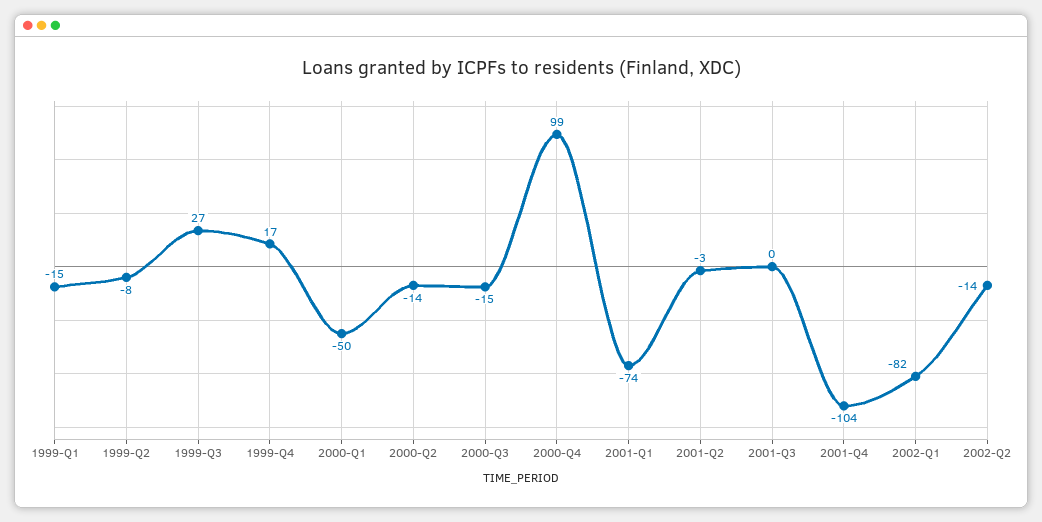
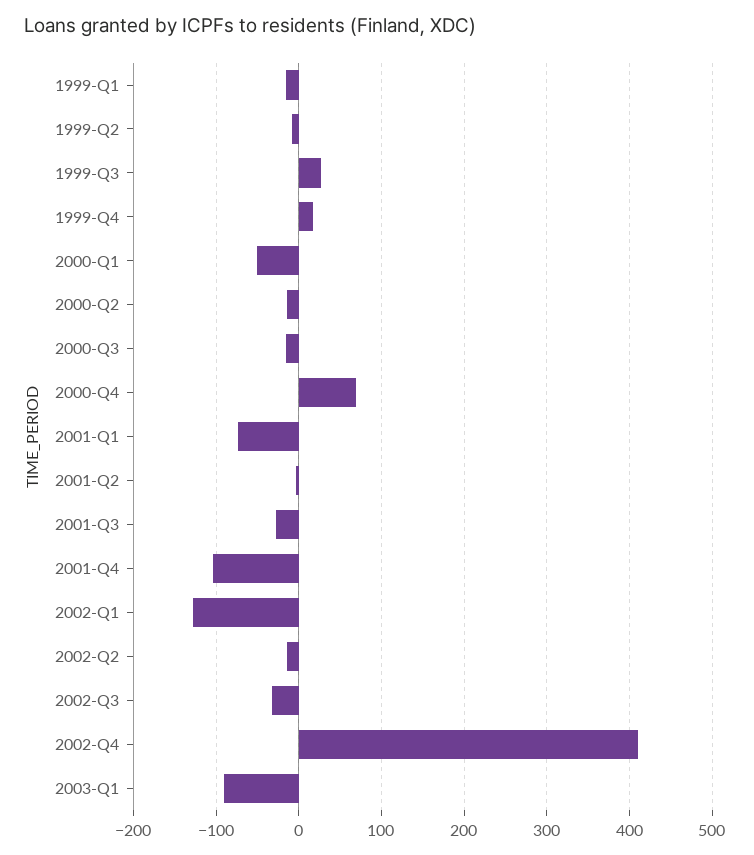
2000-Q4: 99 -> 70
2001-Q3: 0 -> -30
2002-Q1: -82 -> -130
2002-Q3: none -> -30
2002-Q4: none -> 410
2003-Q1: none -> -90

